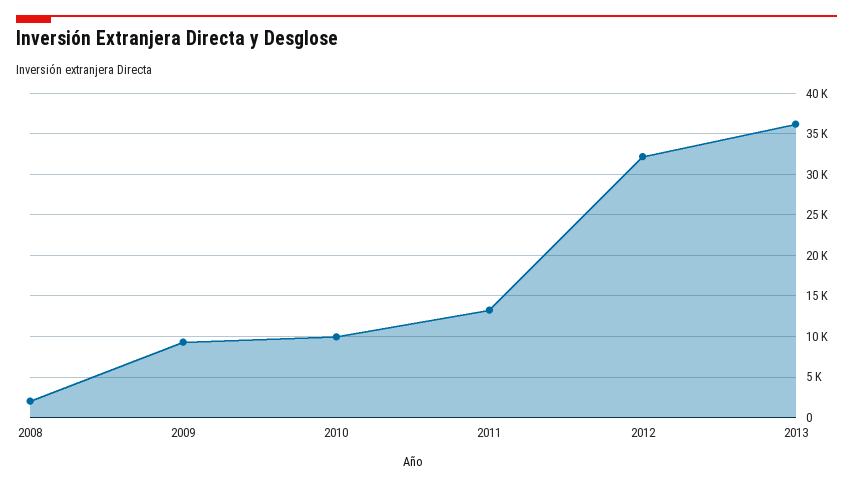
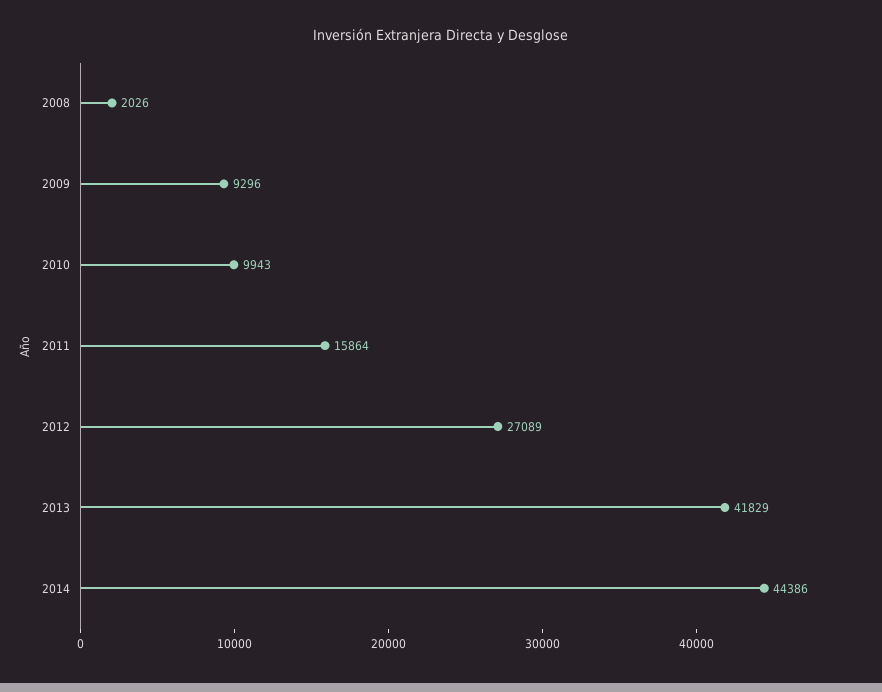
2011: 13000 -> 15864
2012: 32000 -> 27089
2013: 36000 -> 41829
2014: none -> 44386

